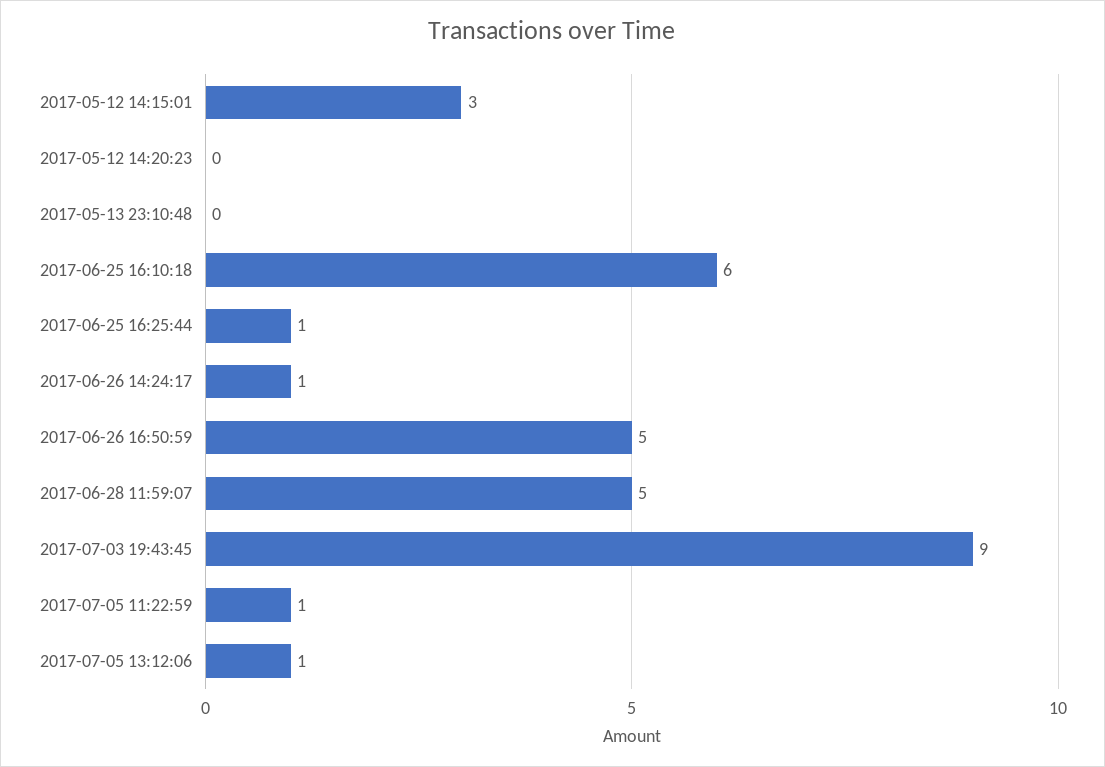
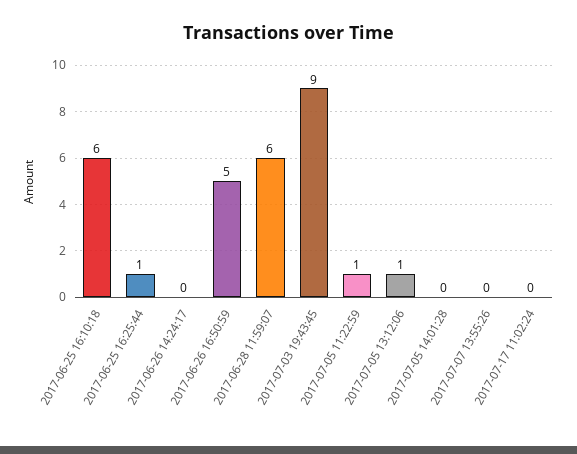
2017-05-12 14:15:01: 3 -> none
2017-05-12 14:20:23: 0 -> none
2017-05-13 23:10:48: 0 -> none
2017-06-26 14:24:17: 1 -> 0
2017-06-28 11:59:07: 5 -> 6
2017-07-05 14:01:28: none -> 0
2017-07-07 13:55:26: none -> 0
2017-07-17 11:02:24: none -> 0

